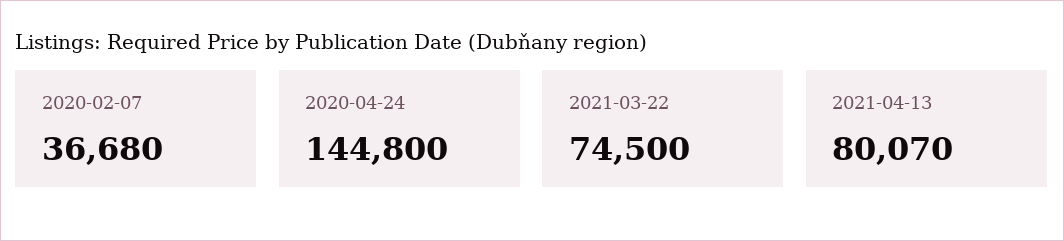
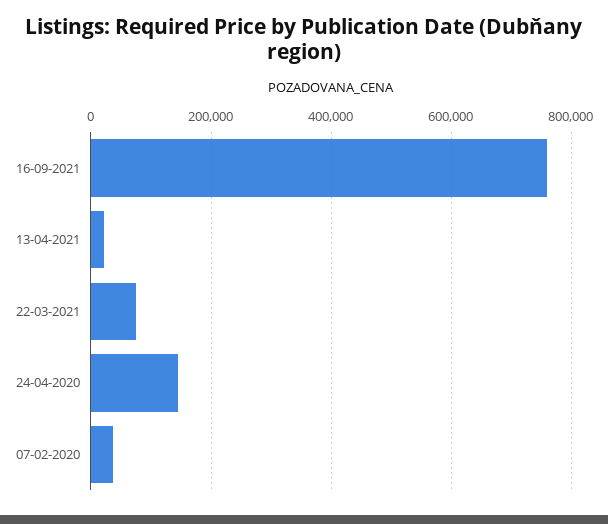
2021-04-13: 80070 -> 20000
16-09-2021: none -> 760000

